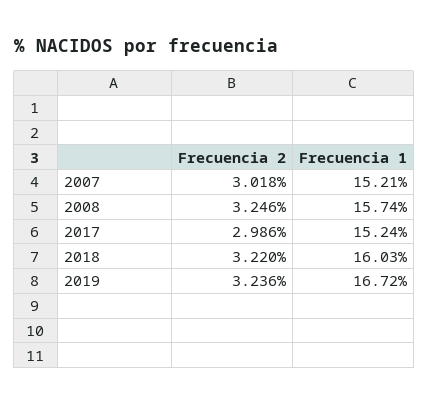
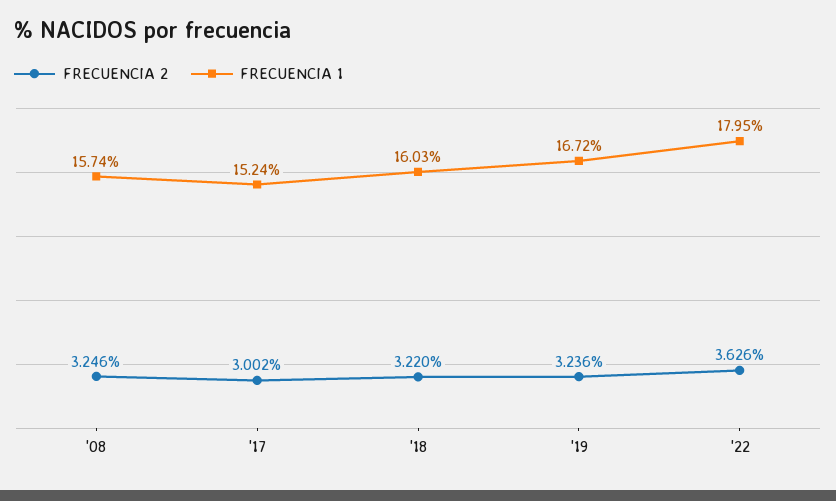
Frecuencia 2, 2007: 3.018 -> none
Frecuencia 1, 2007: 15.21 -> none
Frecuencia 2, 2017: 2.986 -> 3.002
Frecuencia 2, '22: none -> 3.626
Frecuencia 1, '22: none -> 17.95

